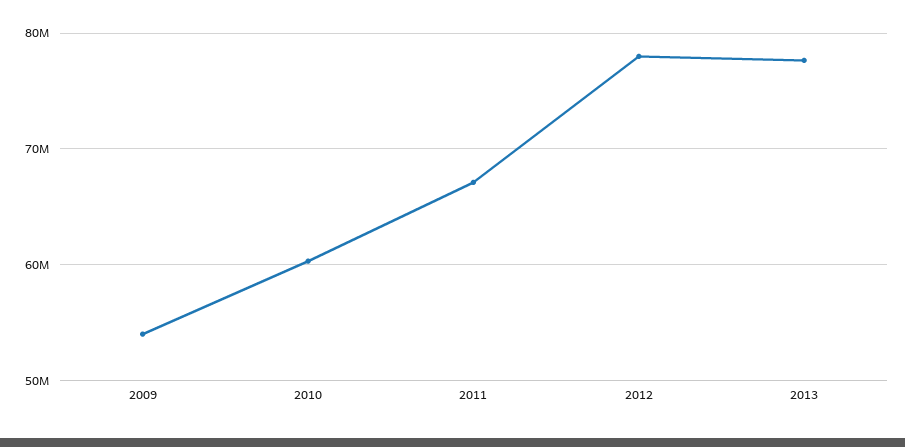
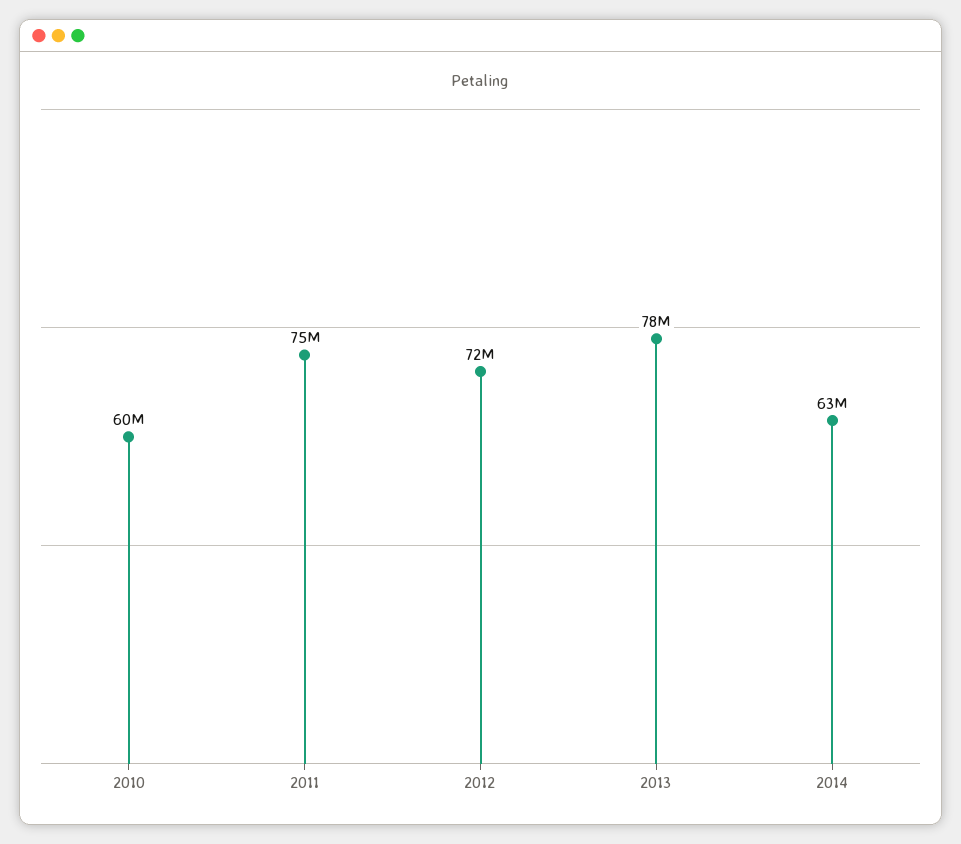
2009: 54000000 -> none
2011: 67000000 -> 75000000
2012: 78000000 -> 72000000
2014: none -> 63000000

